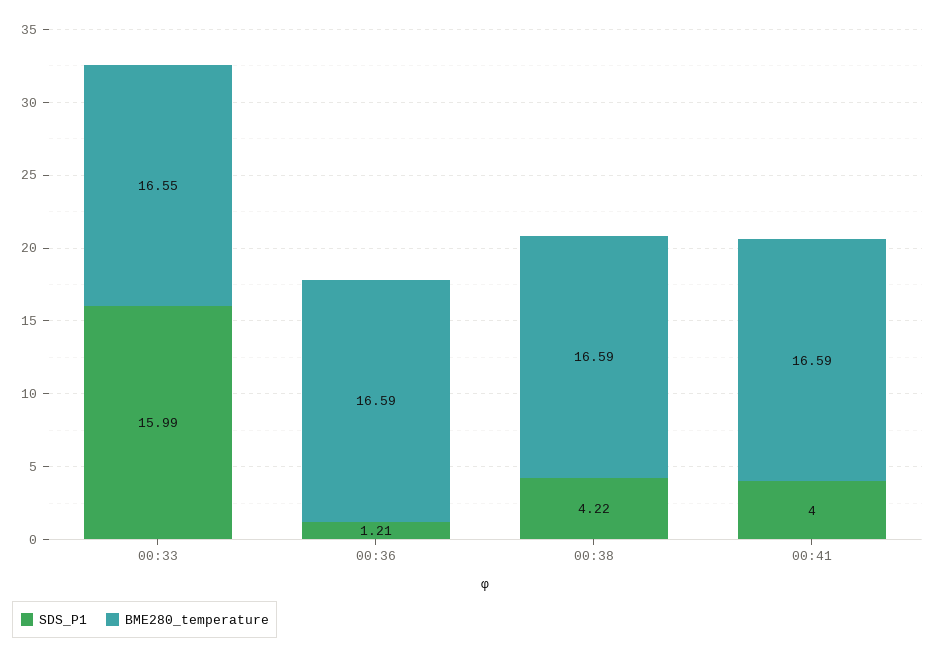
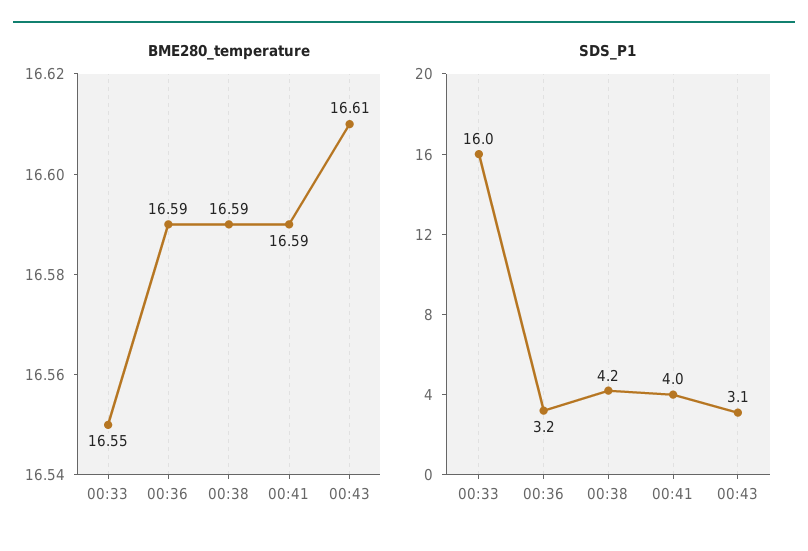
SDS_P1, 00:36: 1.21 -> 3.2
BME280_temperature, 00:43: none -> 16.61
SDS_P1, 00:43: none -> 3.1

